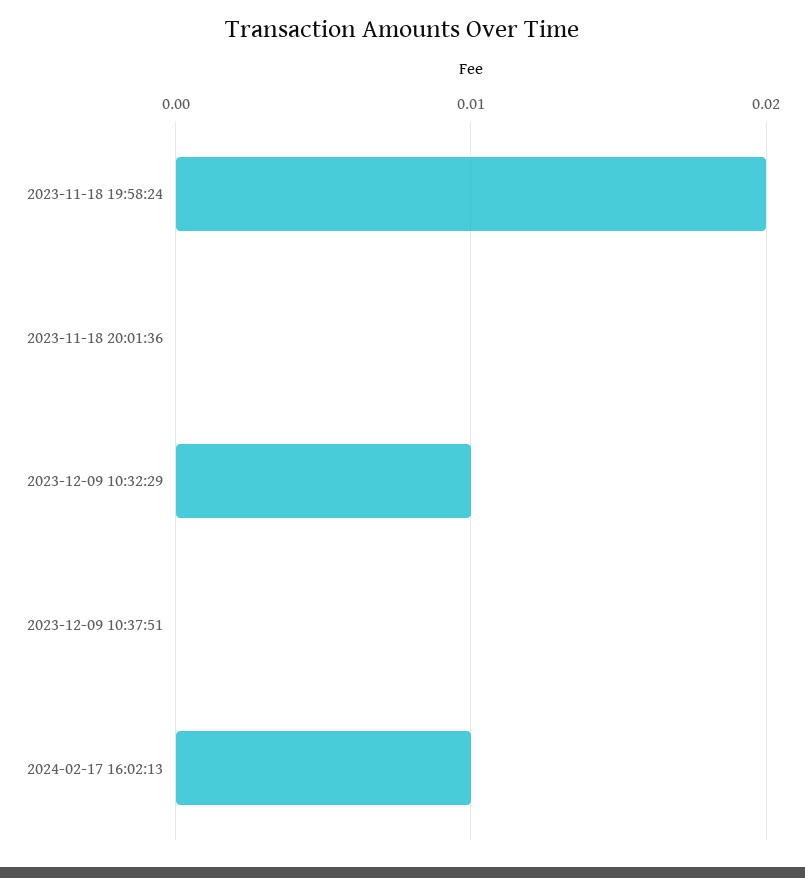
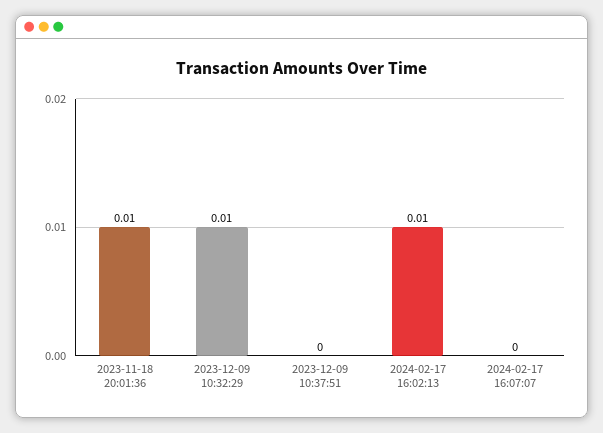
2023-11-18 19:58:24: 0.02 -> none
2023-11-18 20:01:36: 0 -> 0.01
2024-02-17 16:07:07: none -> 0

